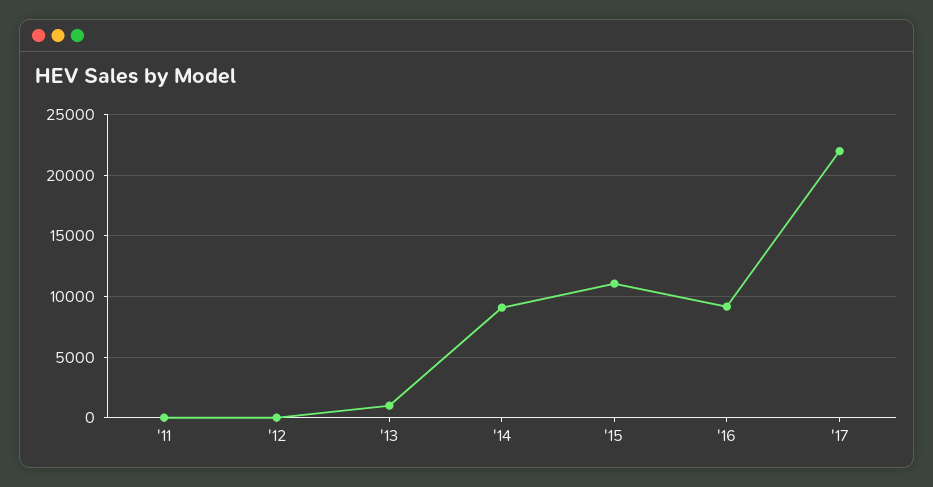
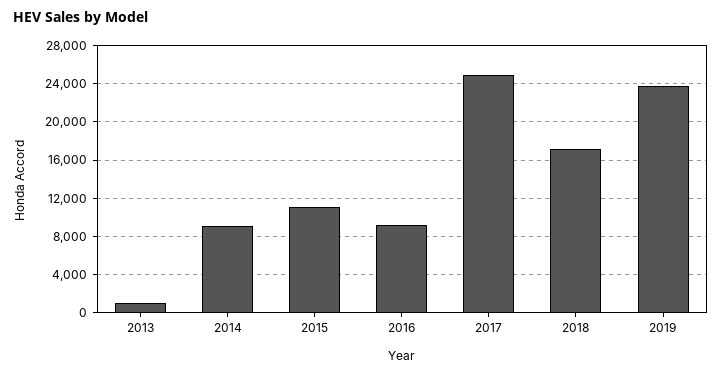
'11: 0 -> none
'12: 0 -> none
'17: 22000 -> 25000
2018: none -> 17000
2019: none -> 24000

